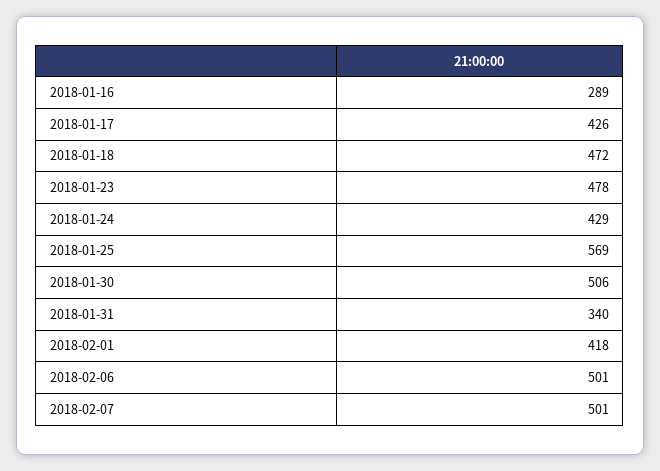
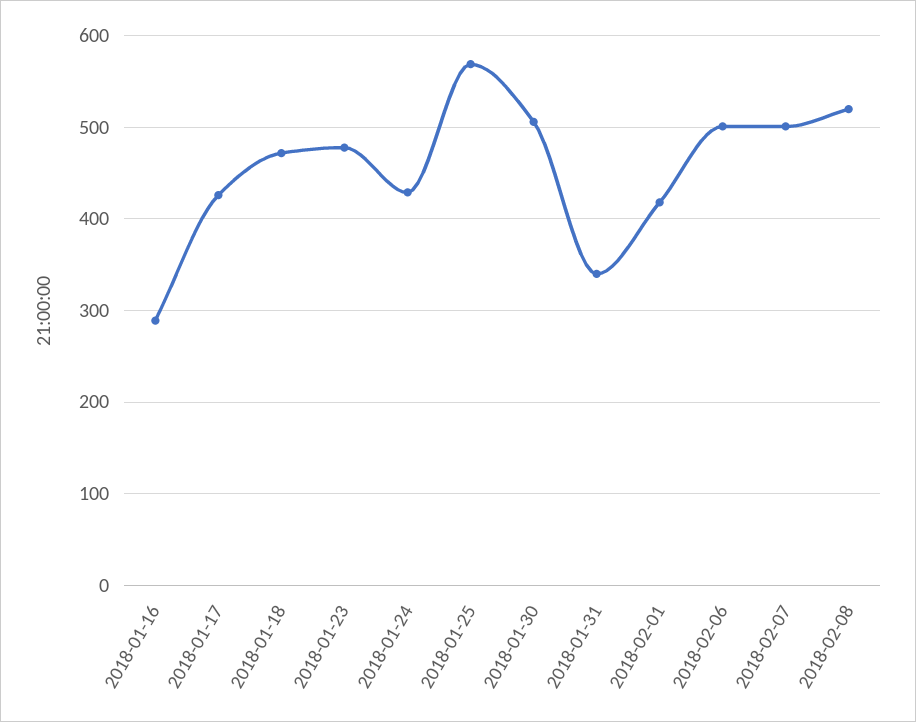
2018-02-08: none -> 520

